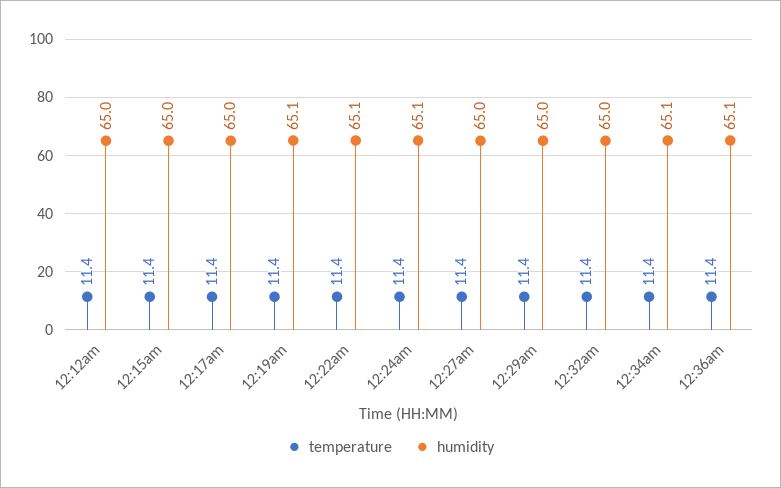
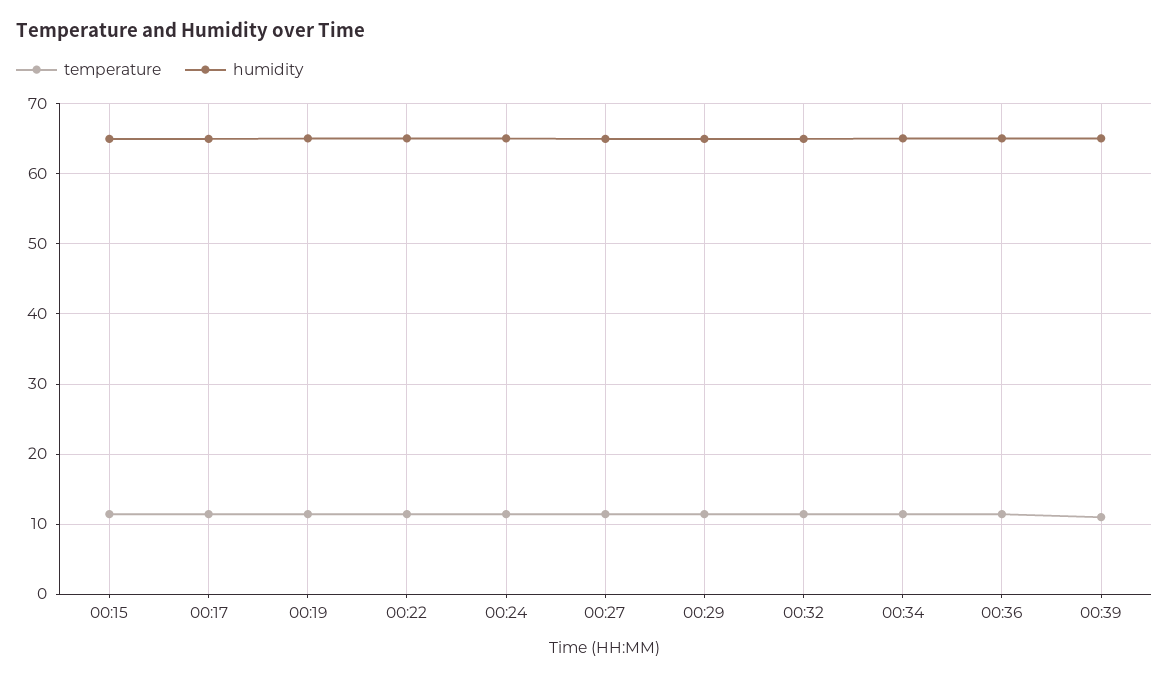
temperature, 12:12am: 11.4 -> none
humidity, 12:12am: 65 -> none
temperature, 00:39: none -> 11
humidity, 00:39: none -> 65

